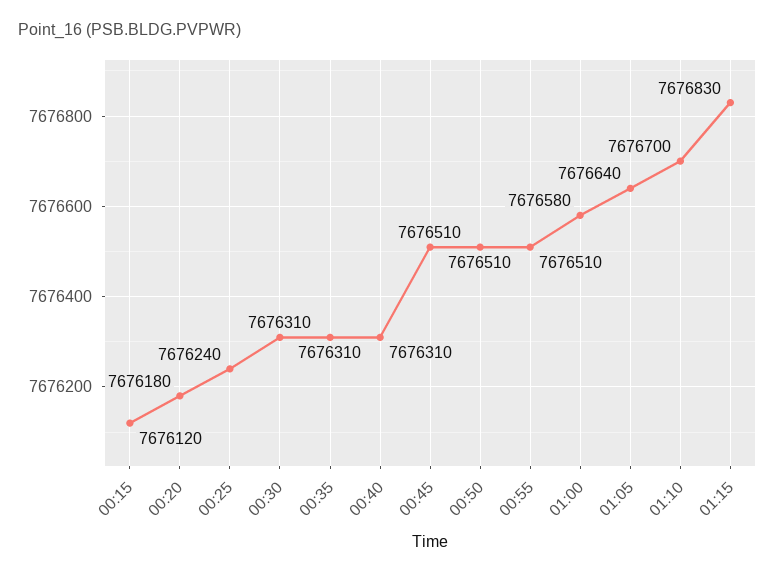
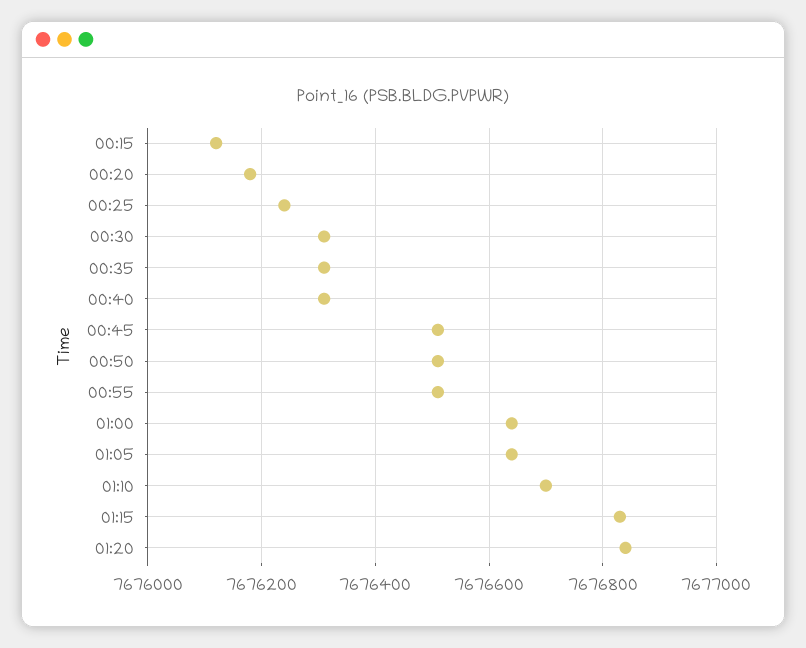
01:00: 7676580 -> 7676640
01:20: none -> 7676840

